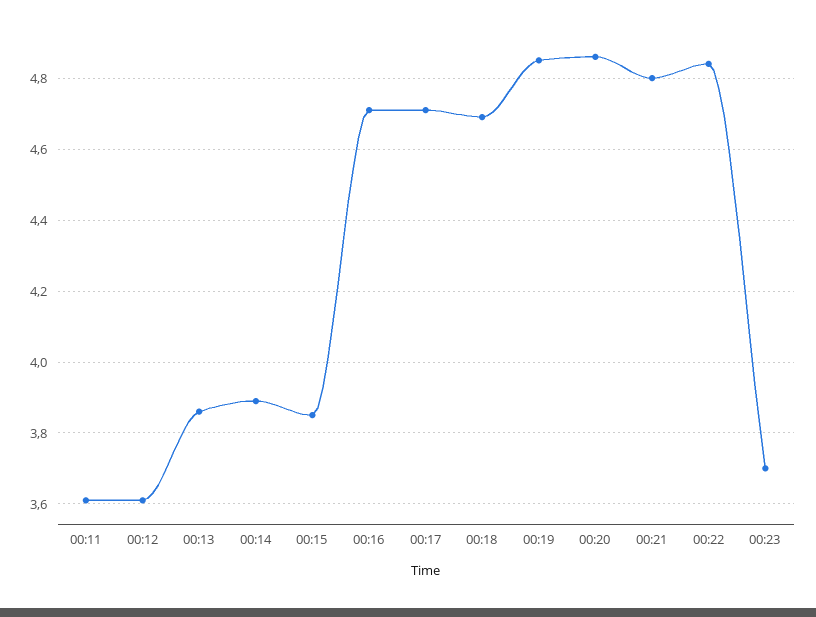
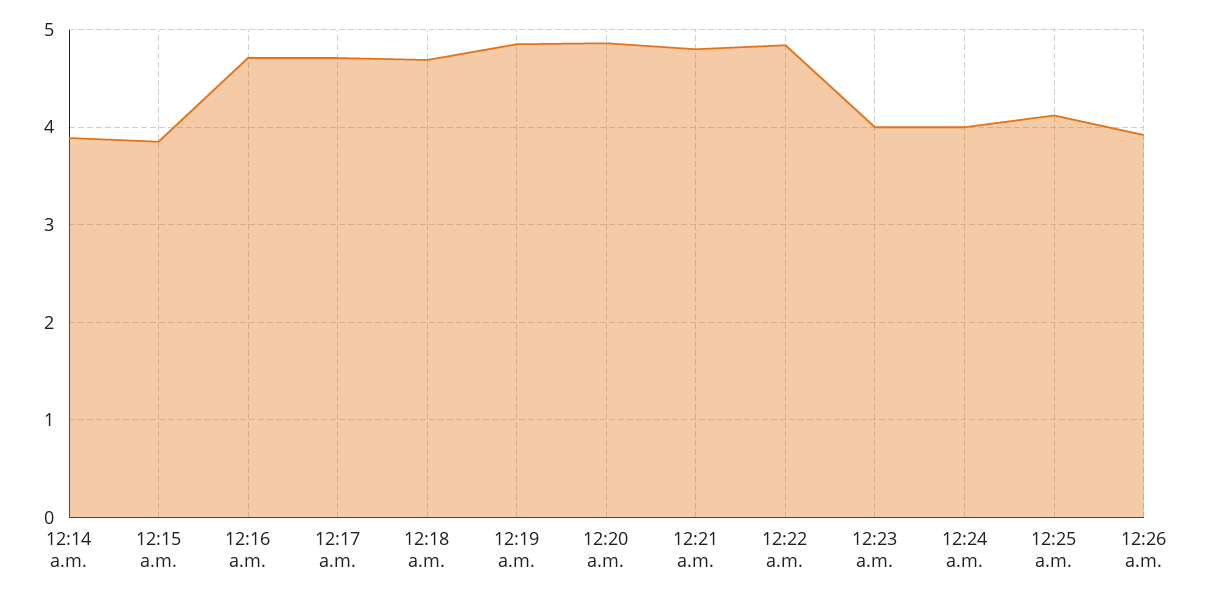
00:11: 3.6 -> none
00:12: 3.6 -> none
00:13: 3.85 -> none
00:23: 3.7 -> 4
12:24 a.m.: none -> 4
12:25 a.m.: none -> 4.1
12:26 a.m.: none -> 3.9

